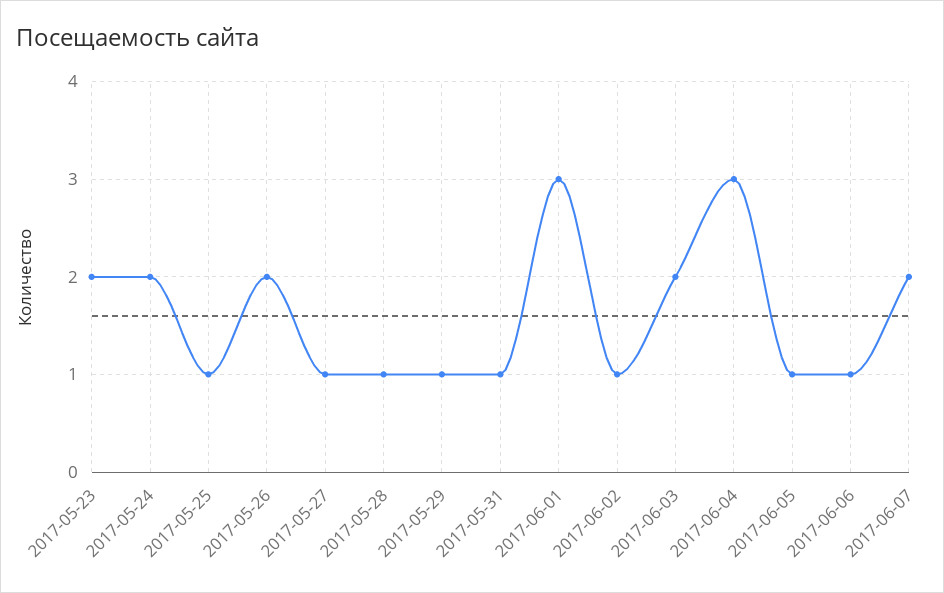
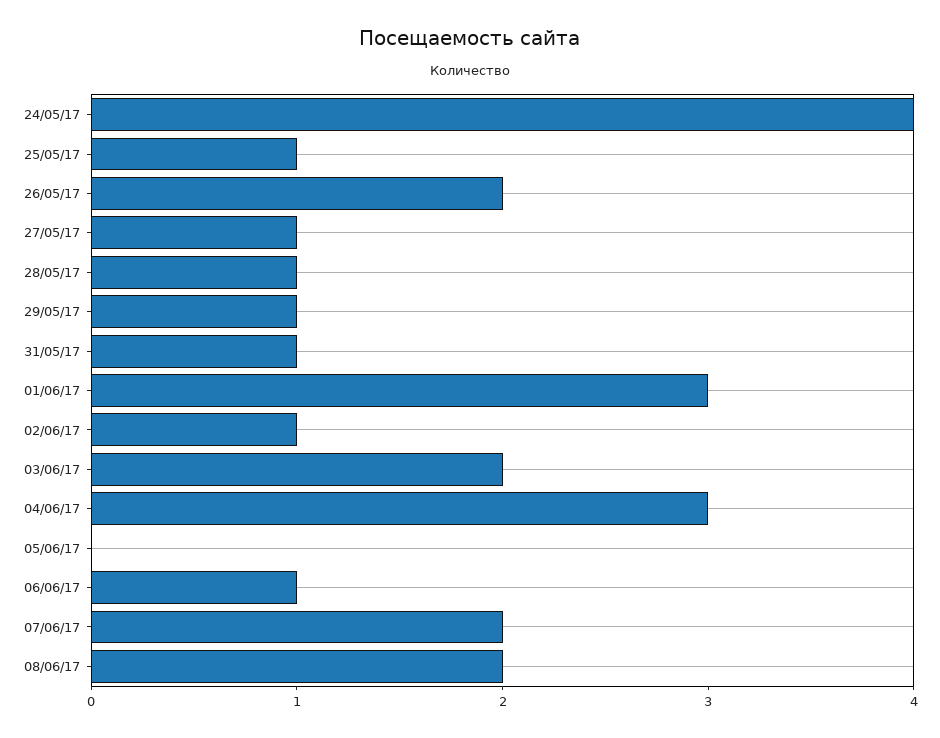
2017-05-23: 2 -> none
2017-05-24: 2 -> 4
2017-06-05: 1 -> 0
08/06/17: none -> 2

